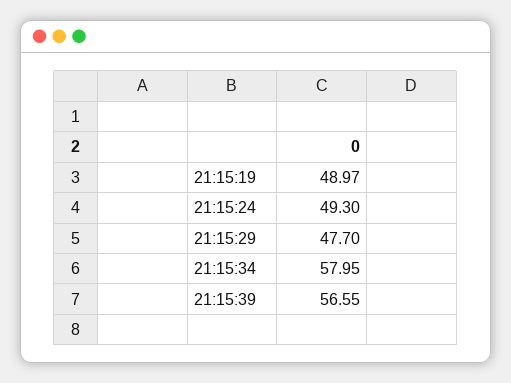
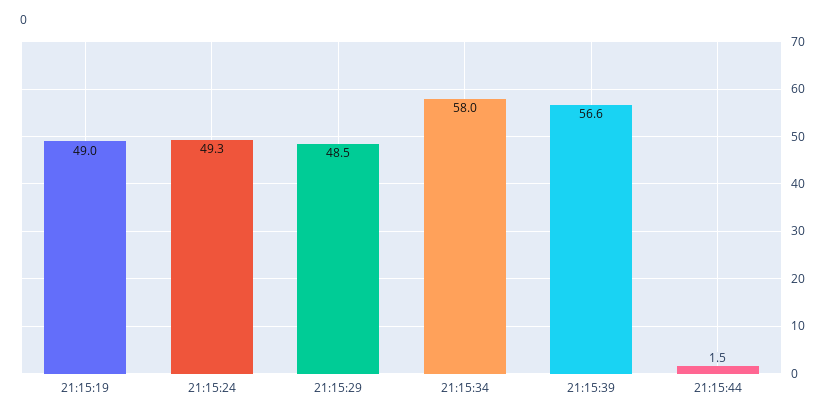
21:15:29: 47.7 -> 48.5
21:15:44: none -> 1.5

